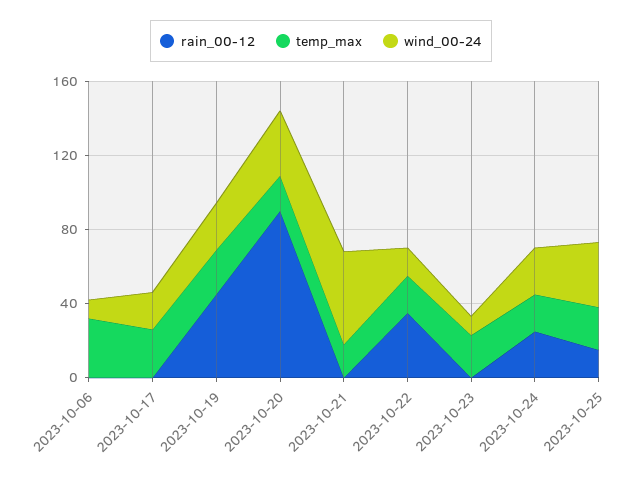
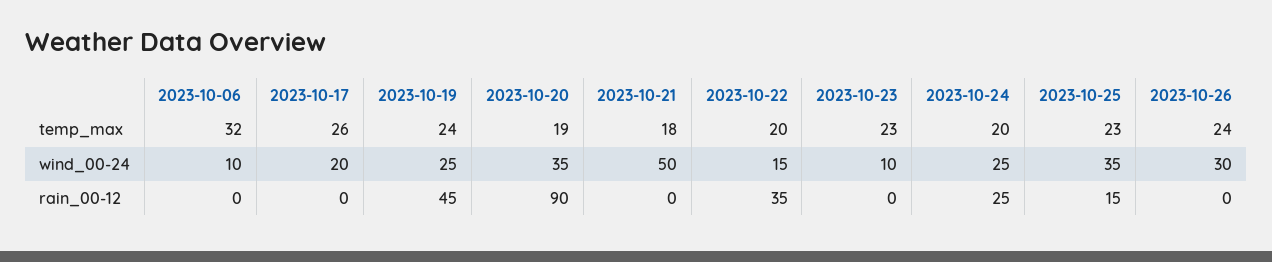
temp_max, 2023-10-26: none -> 24
wind_00-24, 2023-10-26: none -> 30
rain_00-12, 2023-10-26: none -> 0

